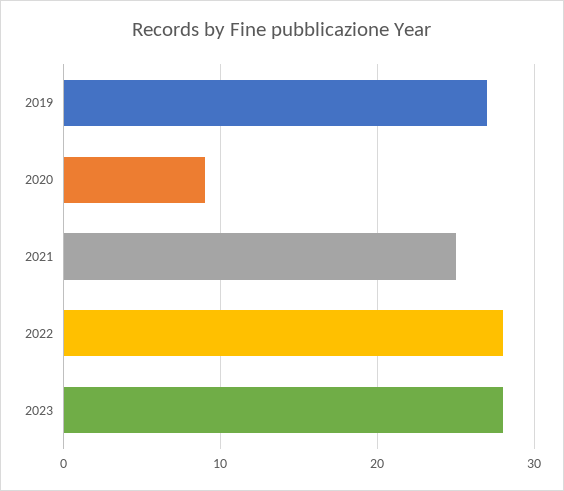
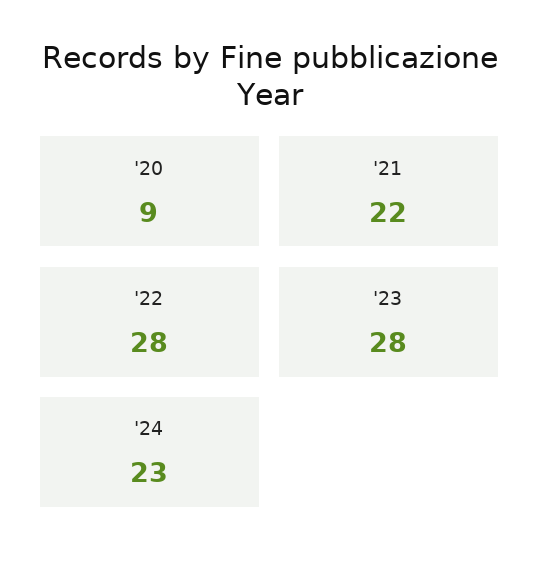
2019: 27 -> none
2021: 25 -> 22
'24: none -> 23

